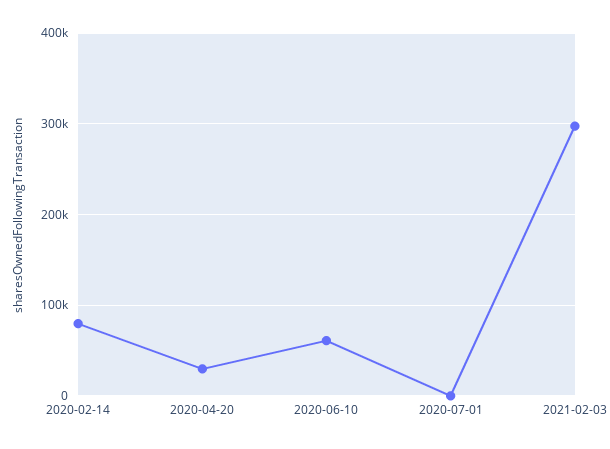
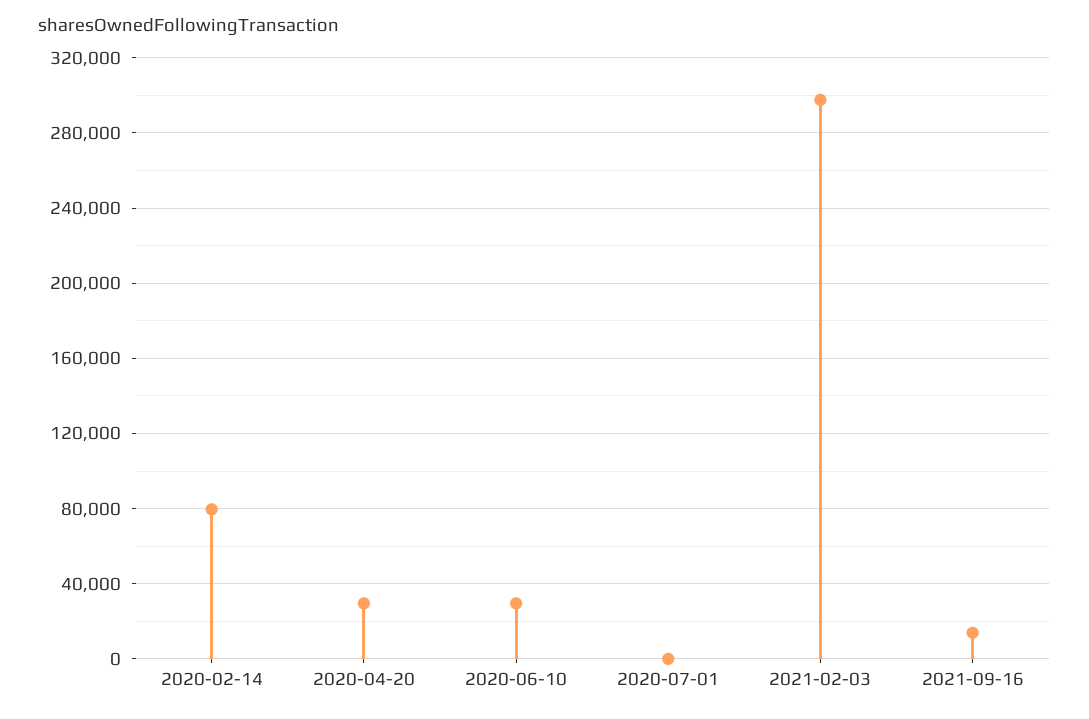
2020-06-10: 60000 -> 30000
2021-09-16: none -> 15000

